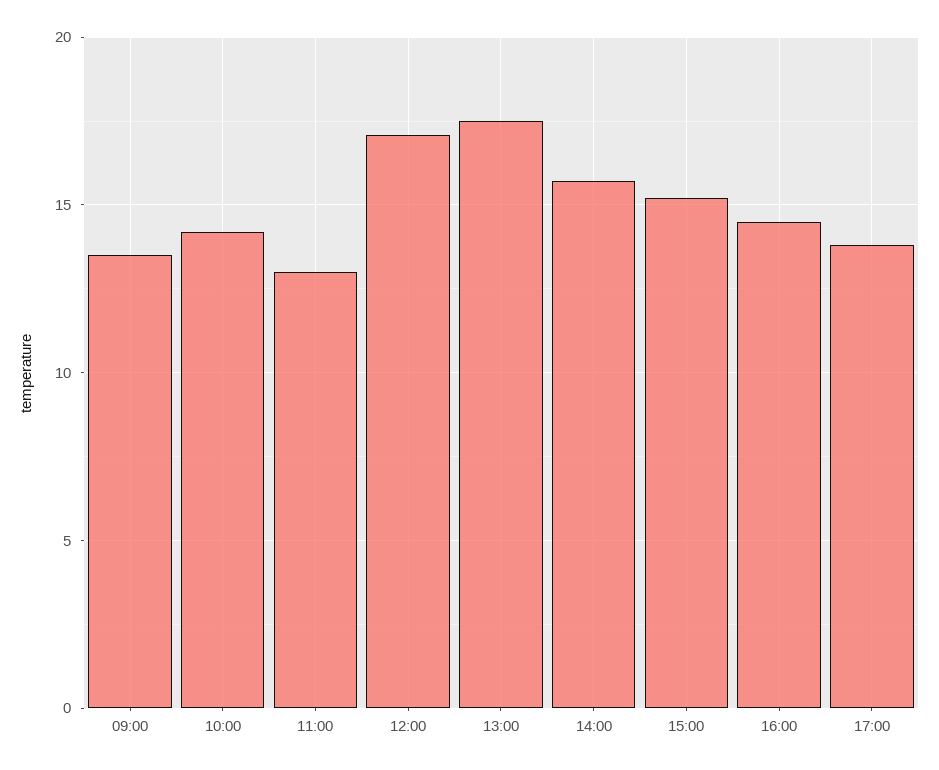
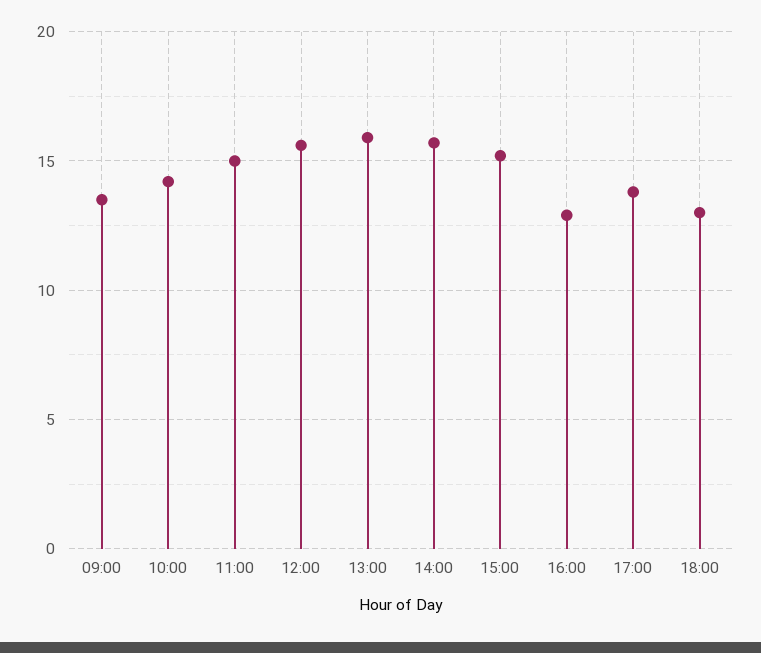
11:00: 13 -> 15
12:00: 17 -> 15.5
13:00: 17.5 -> 16
16:00: 14.5 -> 13
18:00: none -> 13

